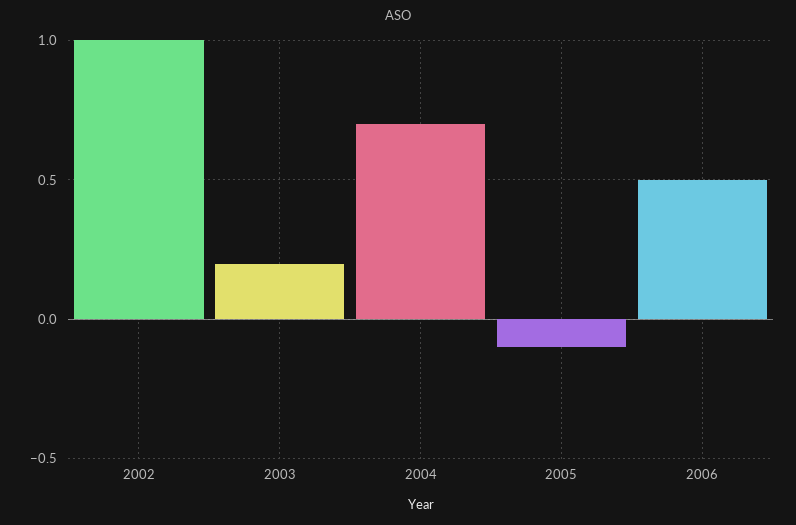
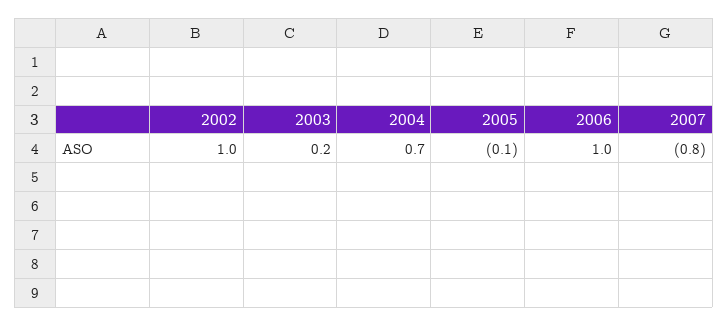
2006: 0.5 -> 1
2007: none -> -0.8

